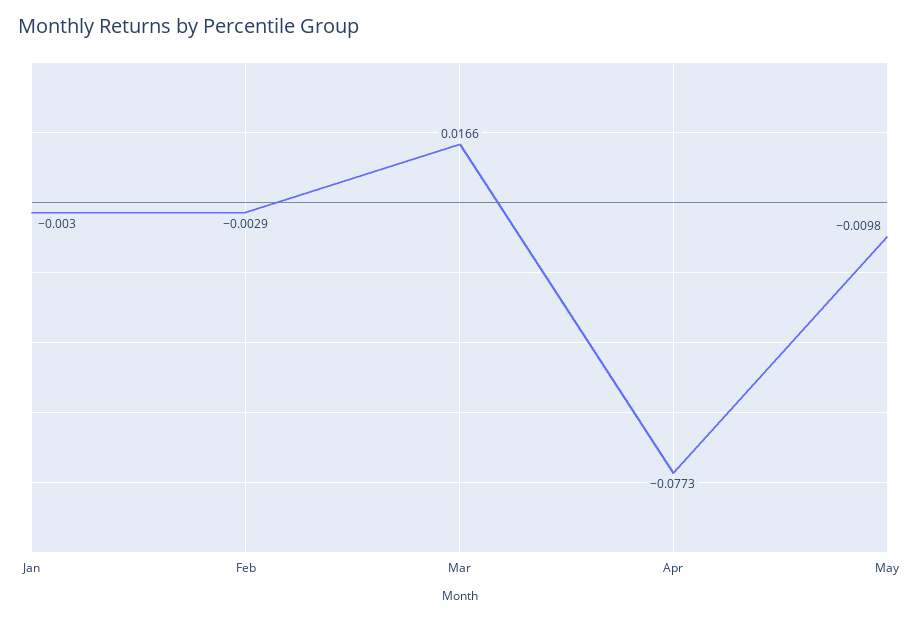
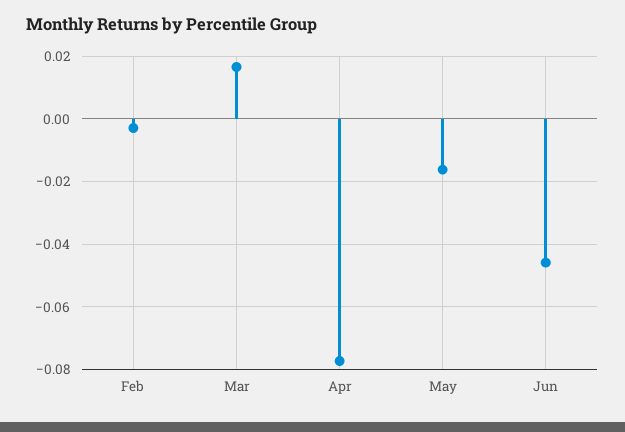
Jan: -0.003 -> none
May: -0.0098 -> -0.016
Jun: none -> -0.046

